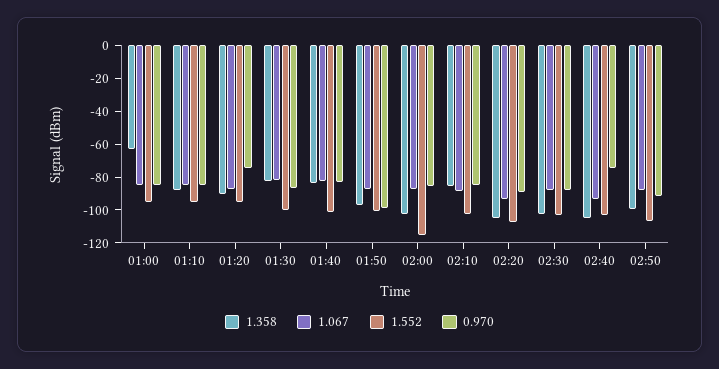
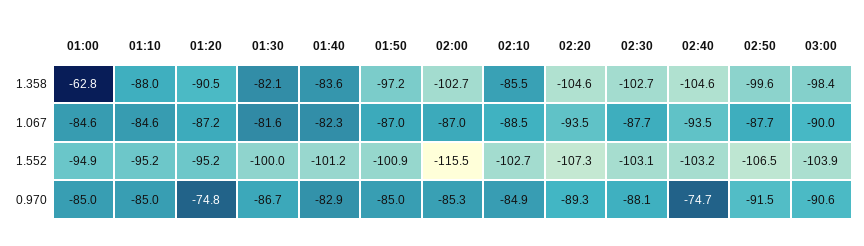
0.970, 01:50: -100 -> -85
1.358, 03:00: none -> -98.4
1.067, 03:00: none -> -90
1.552, 03:00: none -> -103.9
0.970, 03:00: none -> -90.6

